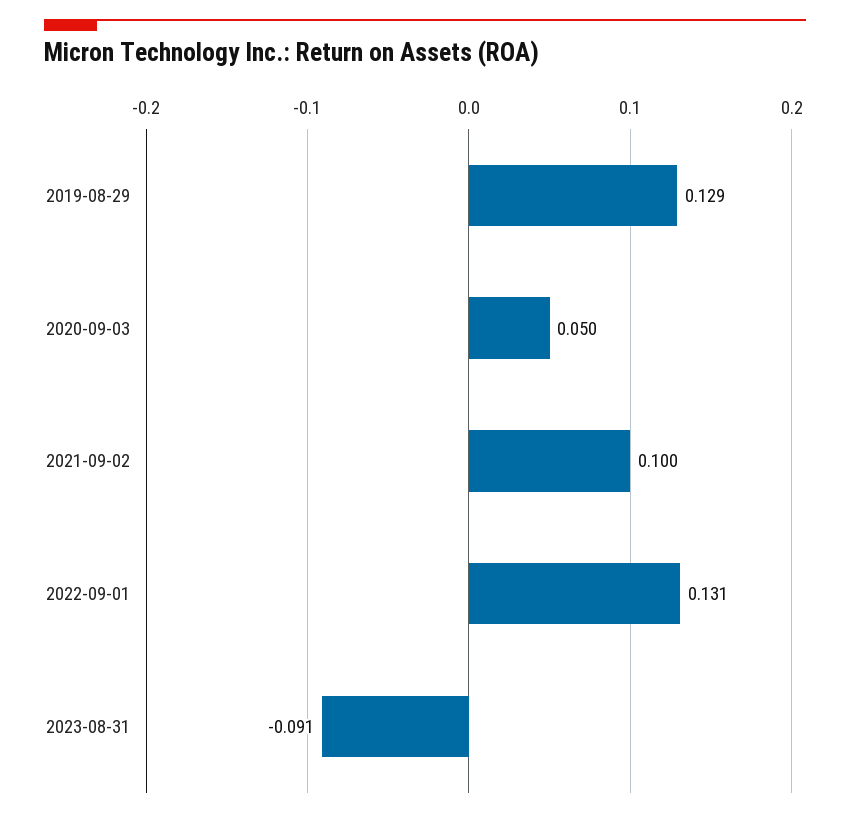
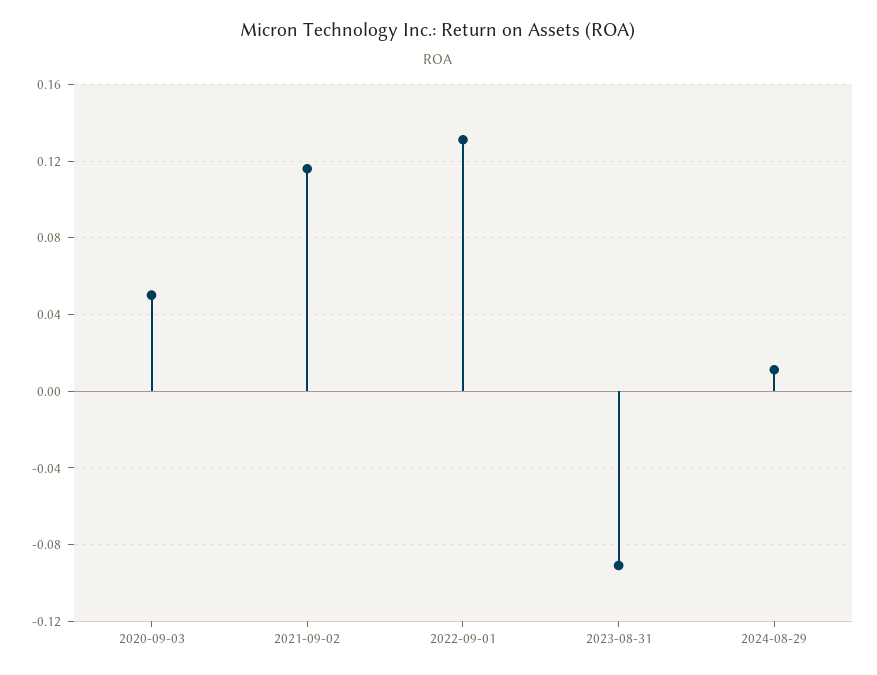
2019-08-29: 0.129 -> none
2021-09-02: 0.1 -> 0.115
2024-08-29: none -> 0.01

